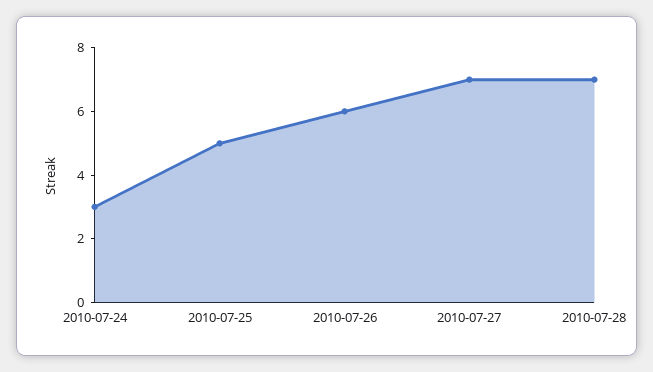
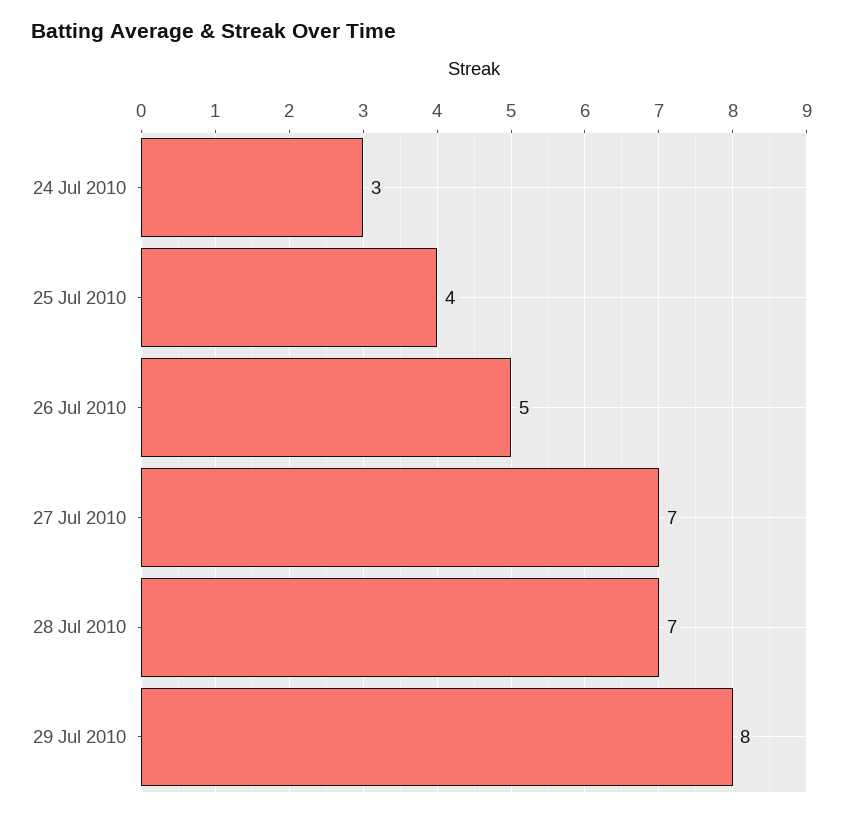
2010-07-25: 5 -> 4
2010-07-26: 6 -> 5
29 Jul 2010: none -> 8

